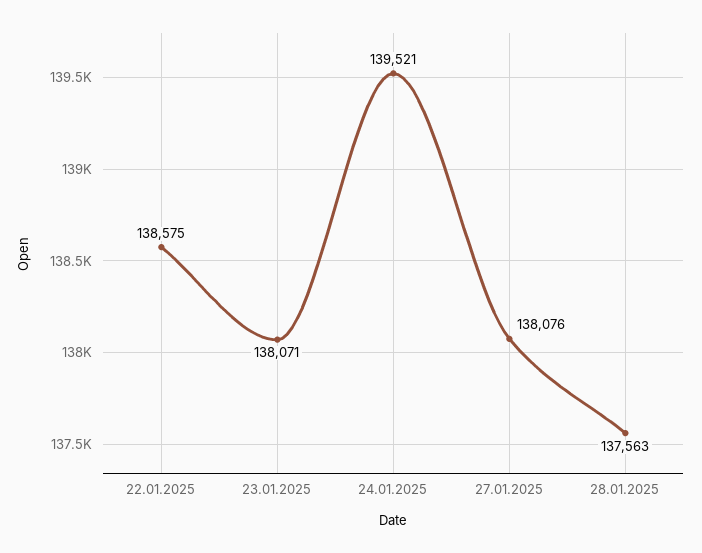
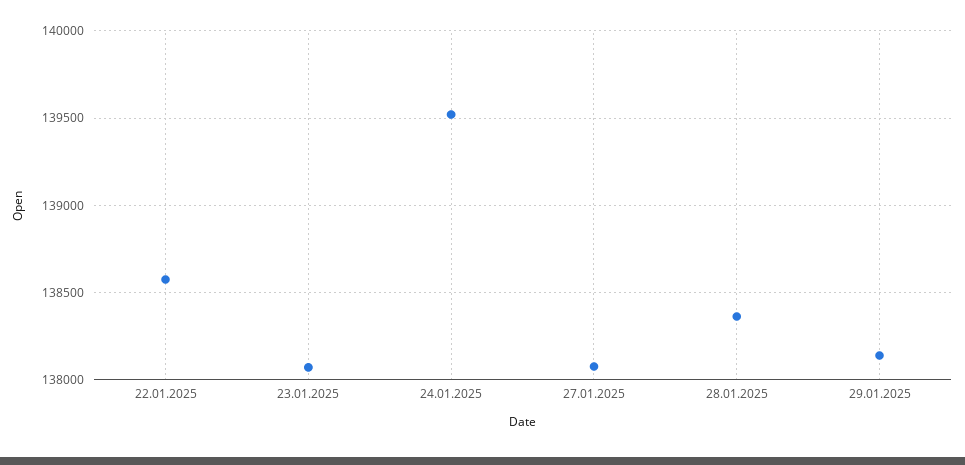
28.01.2025: 137563 -> 138350
29.01.2025: none -> 138150

